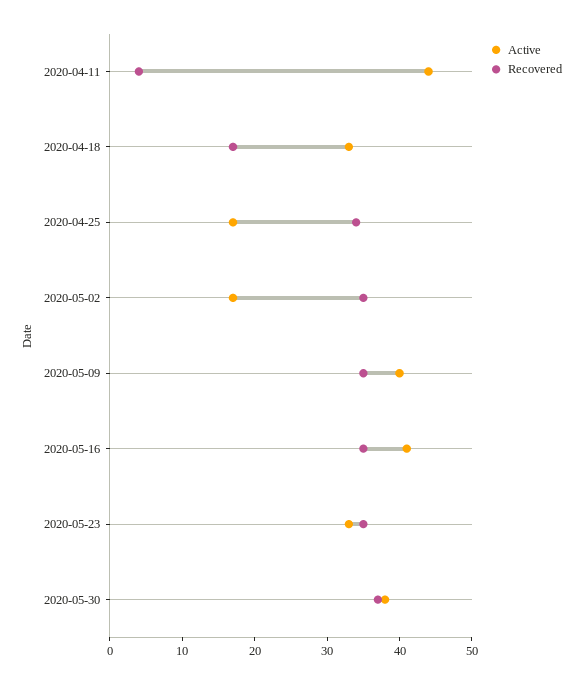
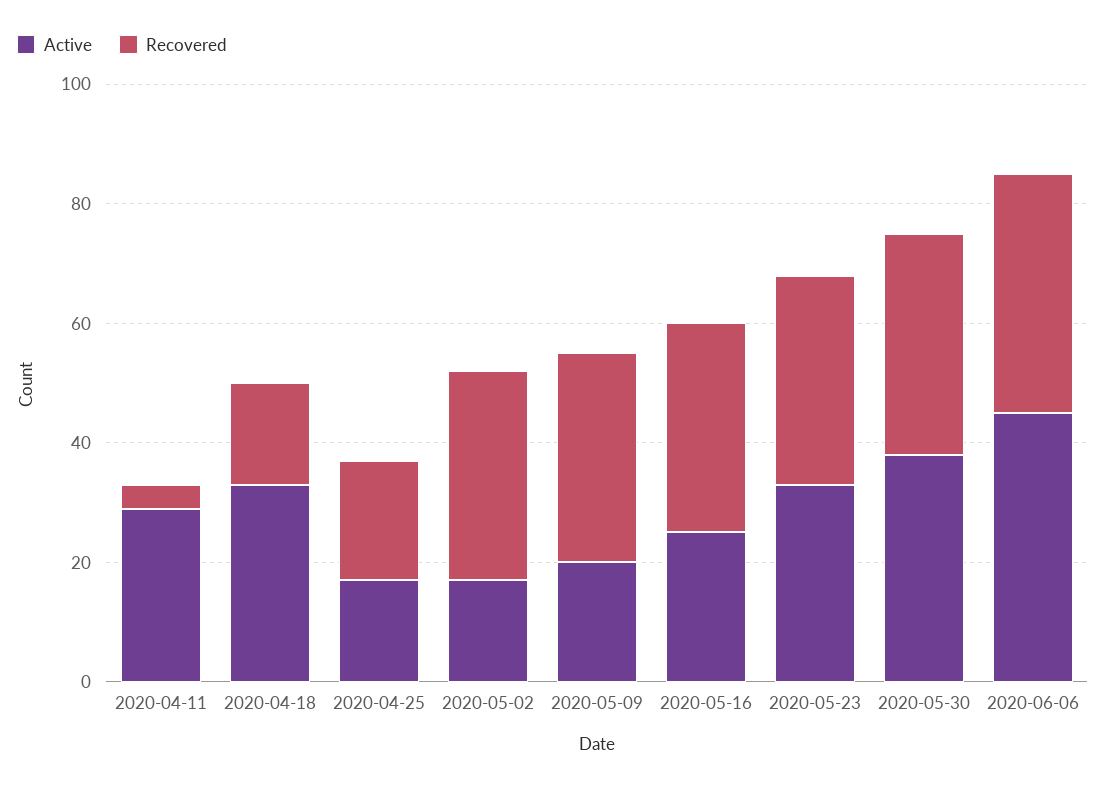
Active, 2020-04-11: 45 -> 30
Recovered, 2020-04-25: 35 -> 20
Active, 2020-05-09: 40 -> 20
Active, 2020-05-16: 40 -> 25
Active, 2020-06-06: none -> 45
Recovered, 2020-06-06: none -> 40

